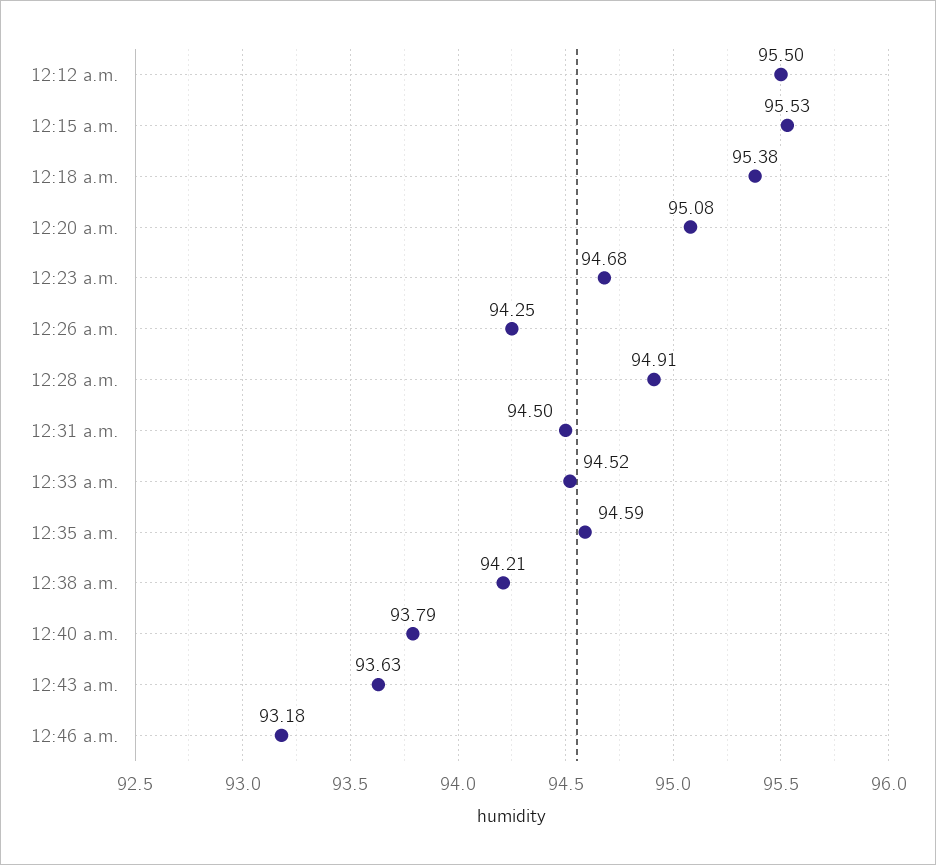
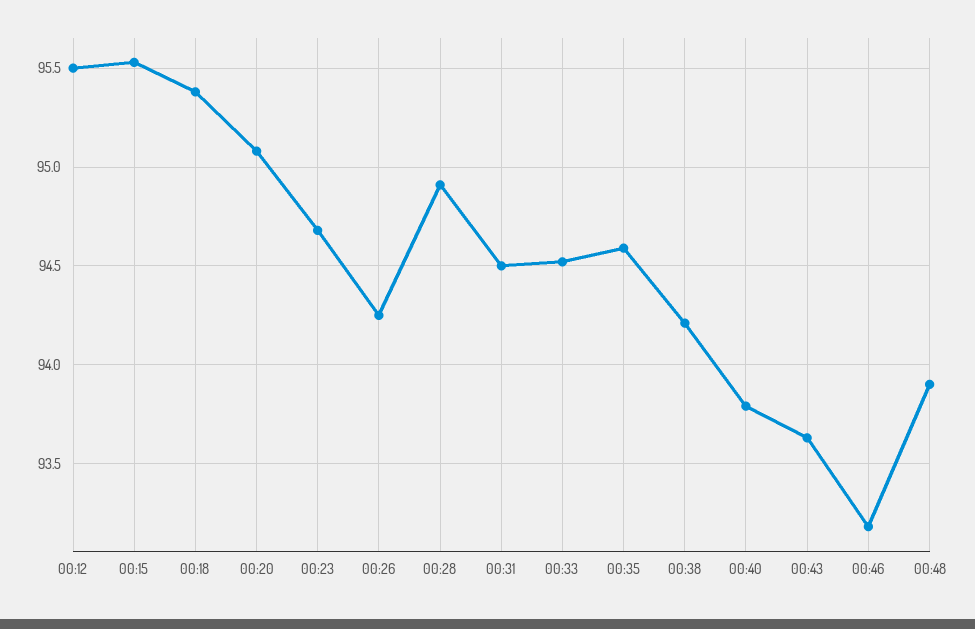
00:48: none -> 93.9

